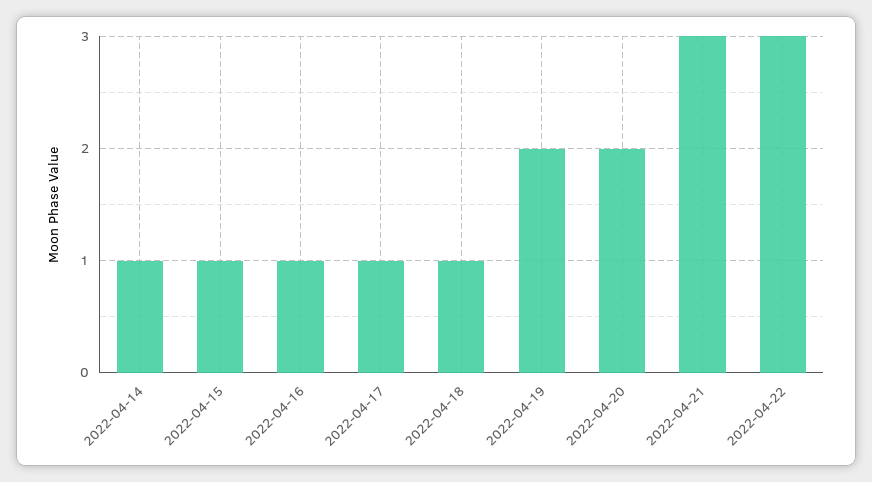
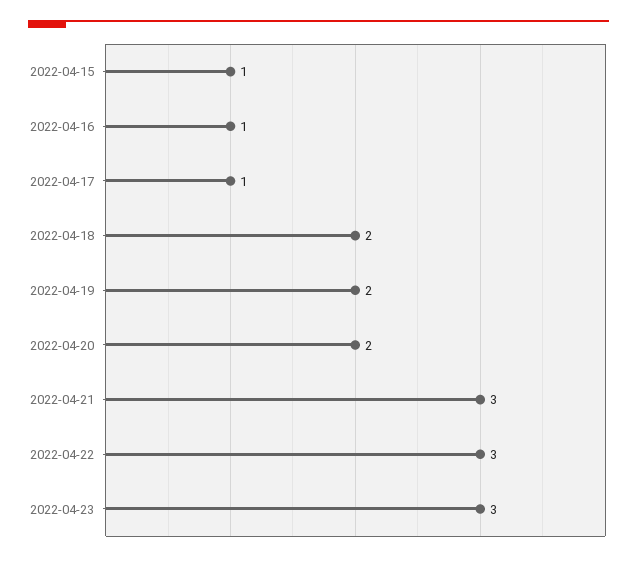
2022-04-14: 1 -> none
2022-04-18: 1 -> 2
2022-04-23: none -> 3

